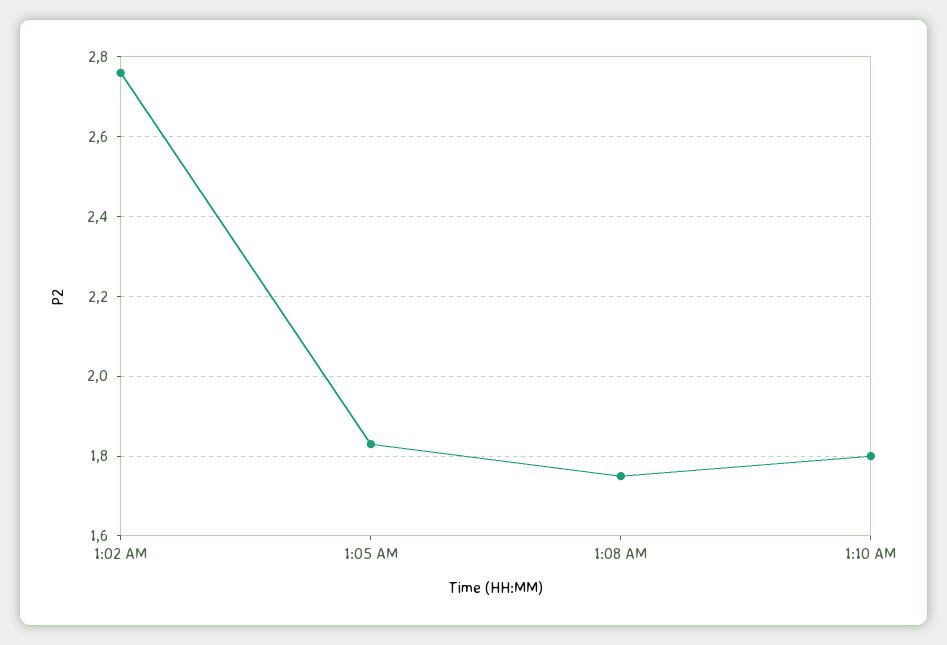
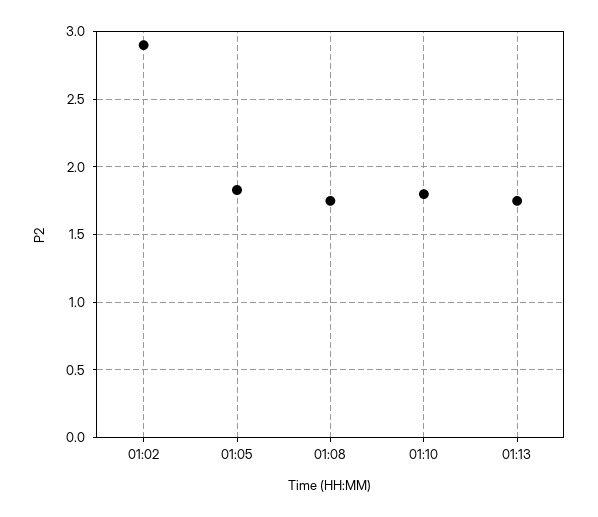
1:02 AM: 2.75 -> 2.9
01:13: none -> 1.75

